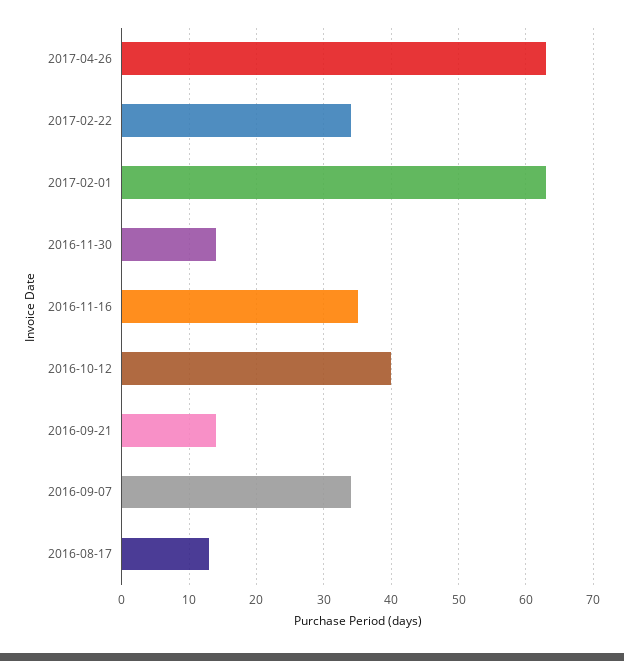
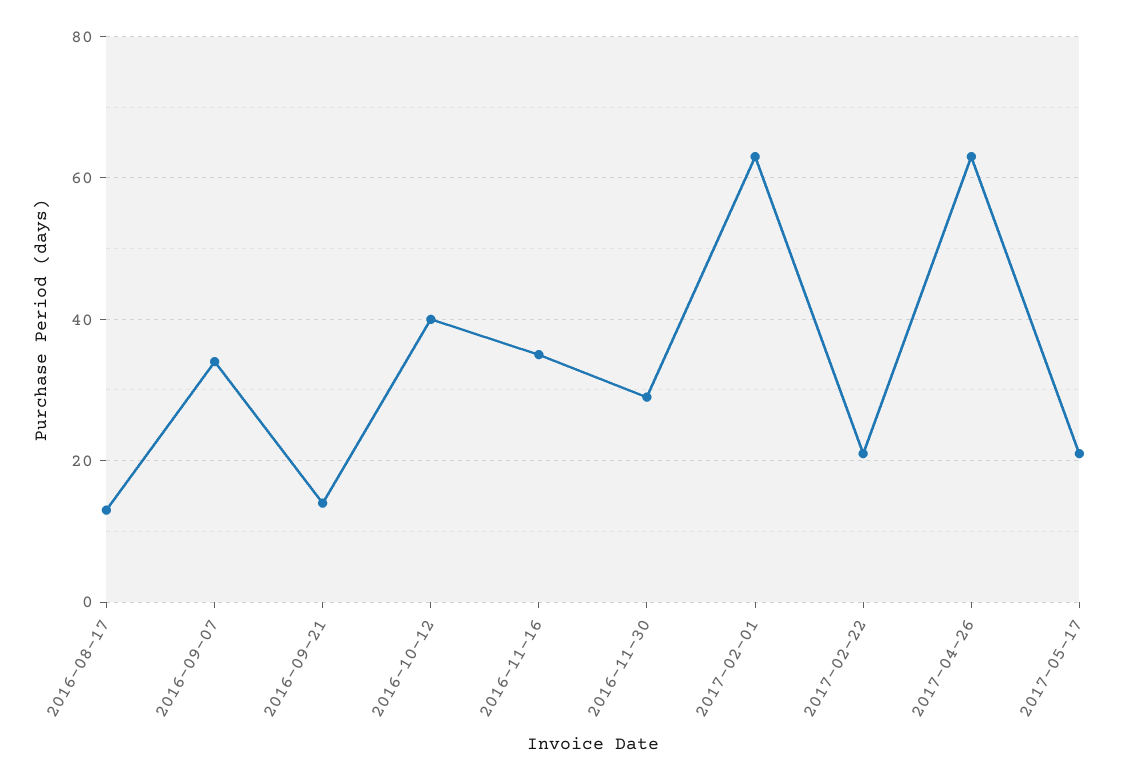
2017-02-22: 34 -> 20
2016-11-30: 14 -> 30
2017-05-17: none -> 20

